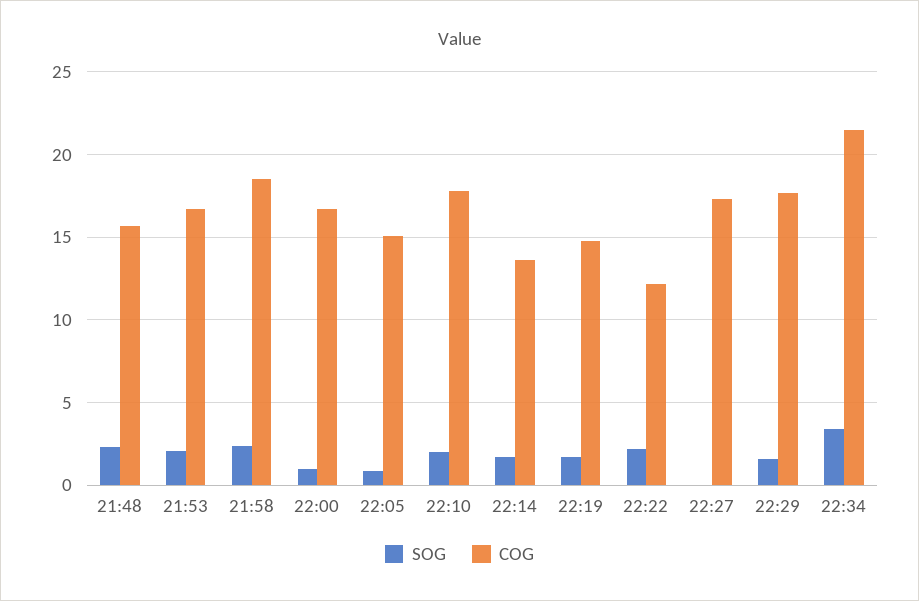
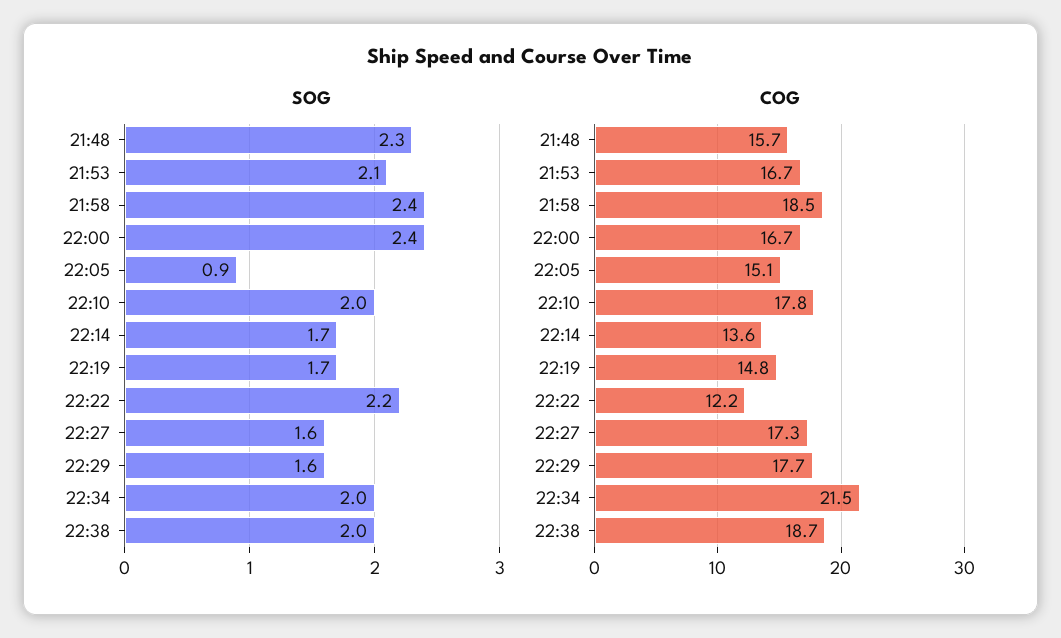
SOG, 22:00: 1 -> 2.4
SOG, 22:27: 0 -> 1.6
SOG, 22:34: 3.5 -> 2
SOG, 22:38: none -> 2
COG, 22:38: none -> 18.7

